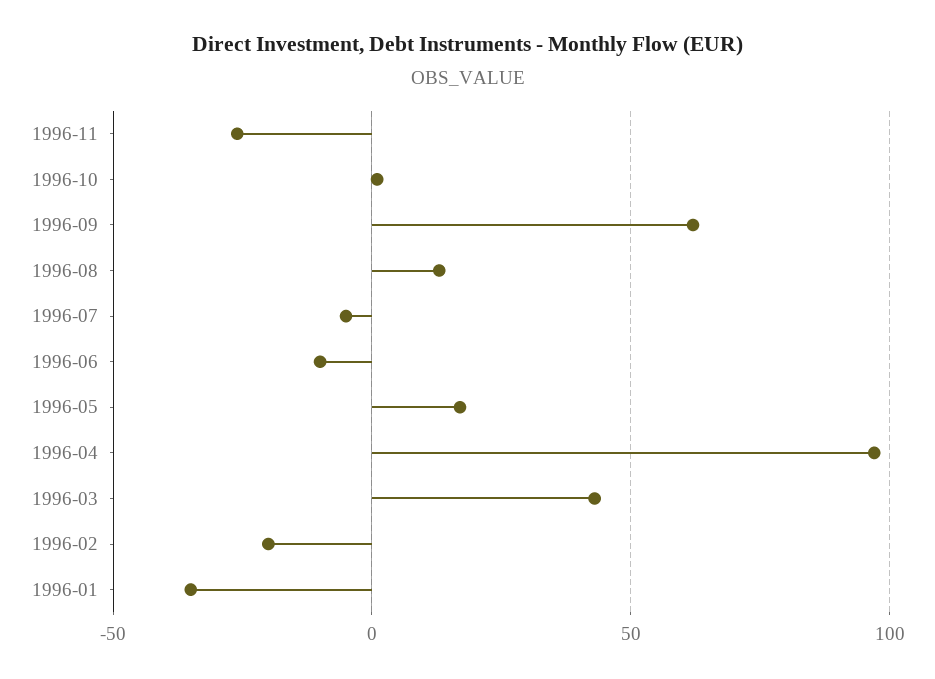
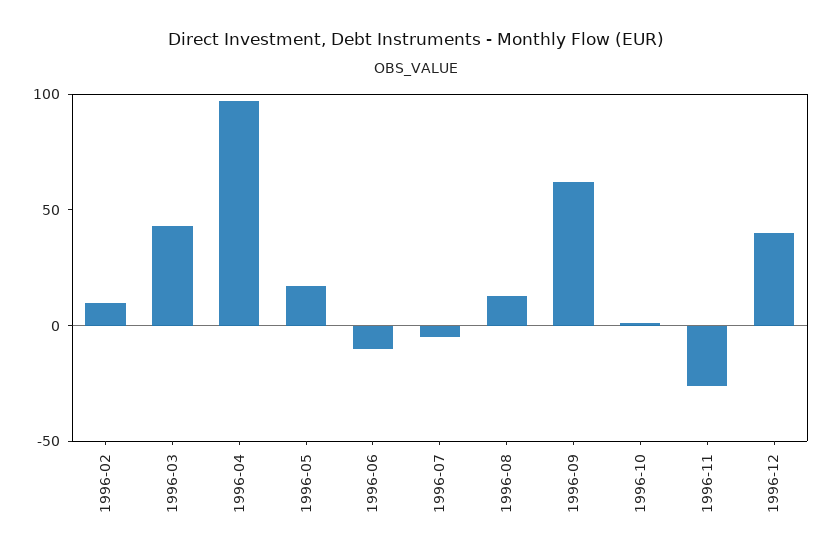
1996-02: -20 -> 10
1996-01: -35 -> none
1996-12: none -> 40

